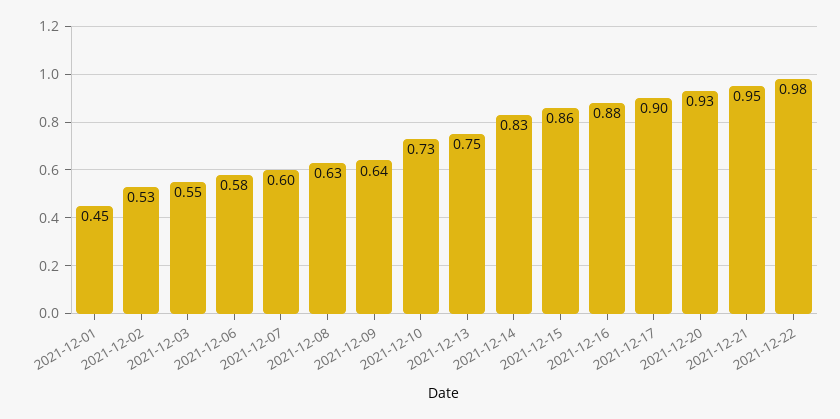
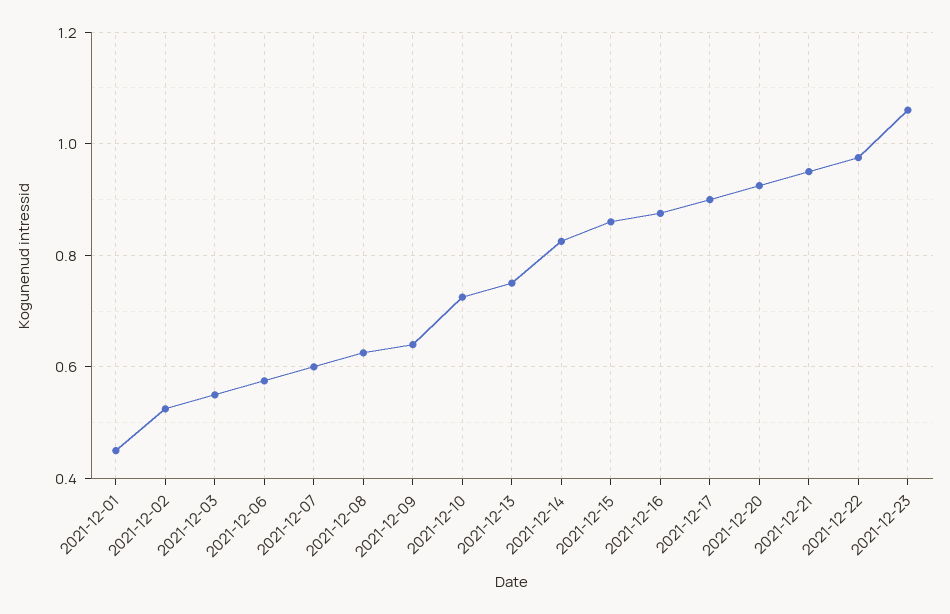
2021-12-23: none -> 1.06

